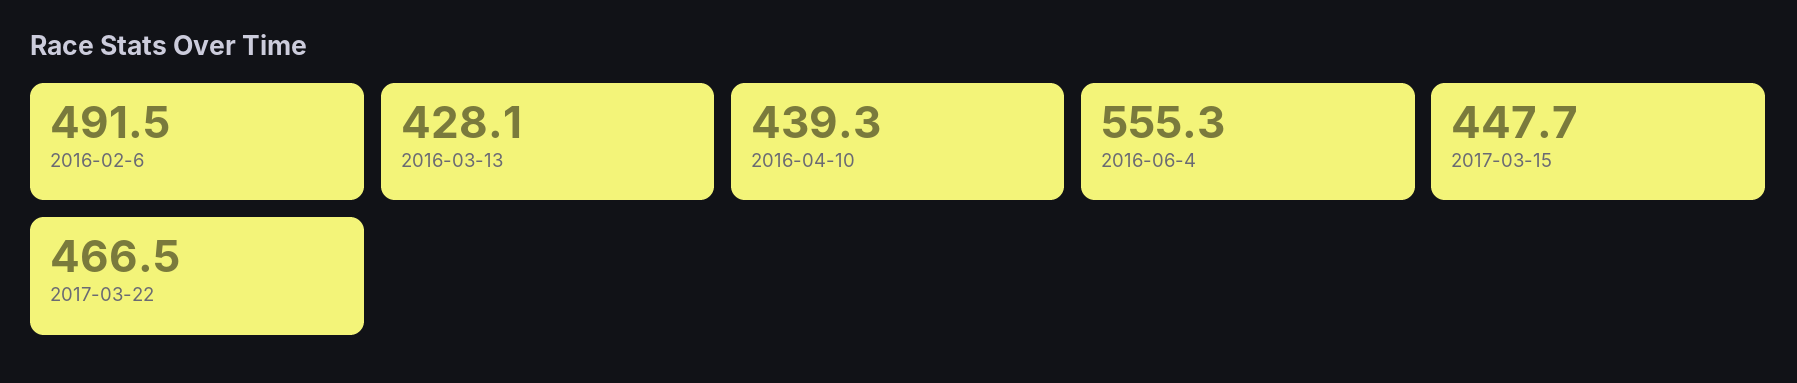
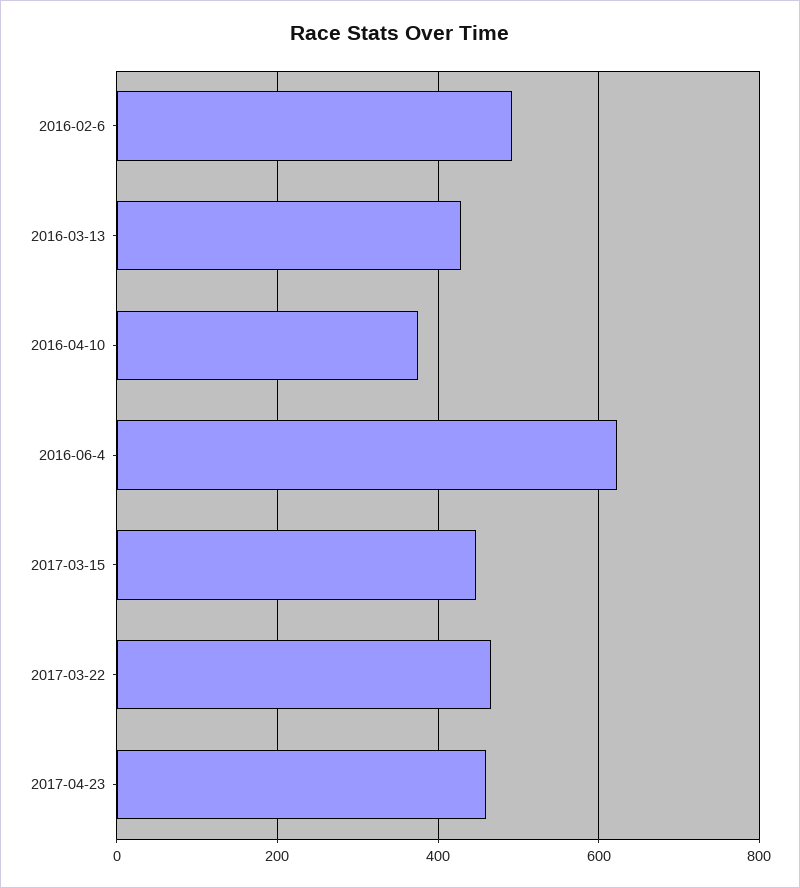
2016-04-10: 439.3 -> 380
2016-06-4: 555.3 -> 620
2017-04-23: none -> 460

